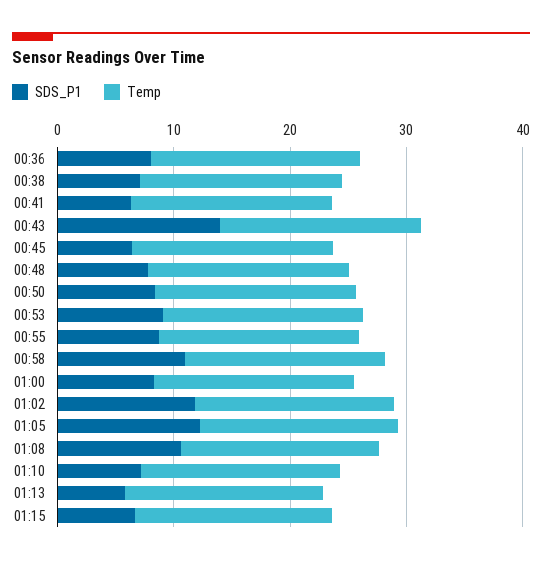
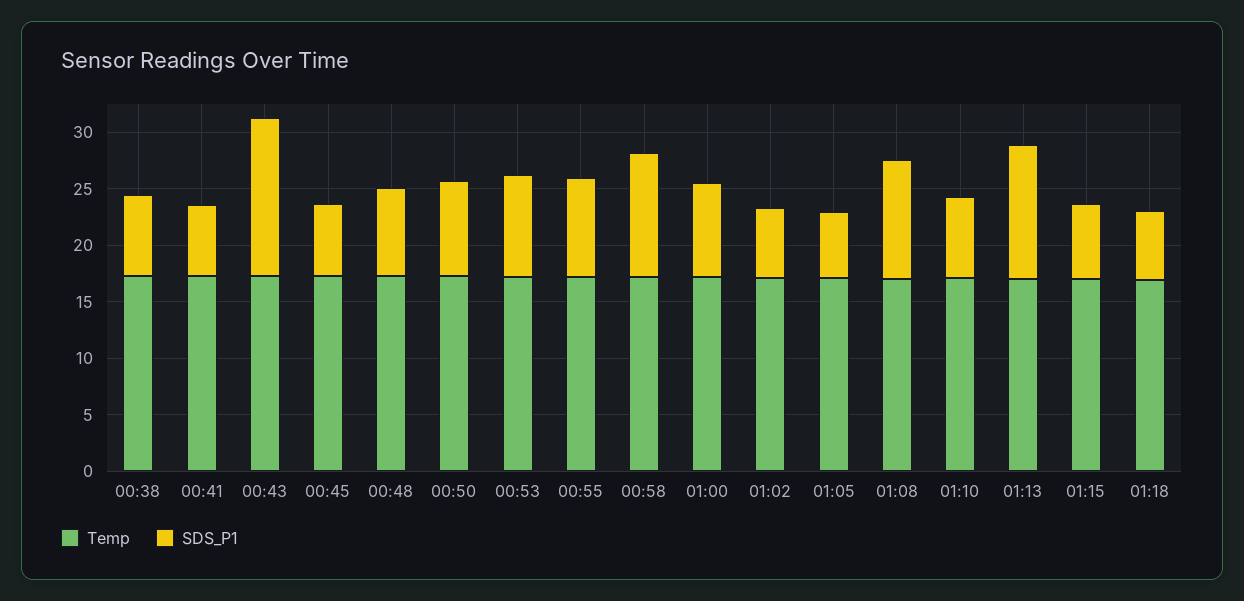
SDS_P1, 00:36: 8 -> none
Temp, 00:36: 18 -> none
SDS_P1, 01:02: 12 -> 6
SDS_P1, 01:05: 12 -> 6
SDS_P1, 01:13: 6 -> 12
Temp, 01:18: none -> 17
SDS_P1, 01:18: none -> 6

